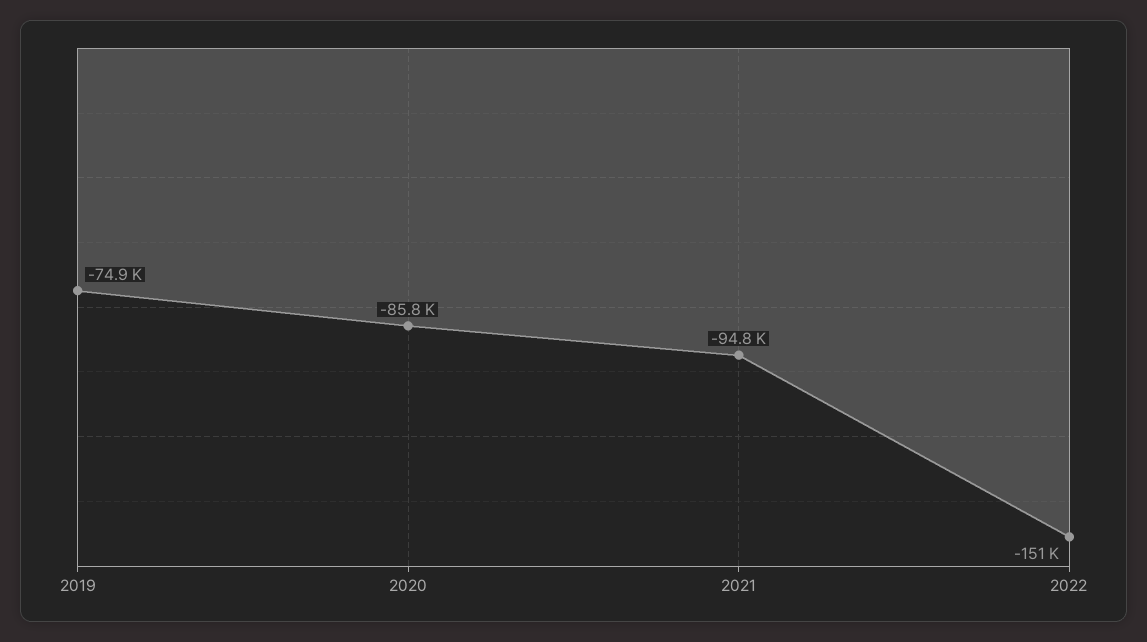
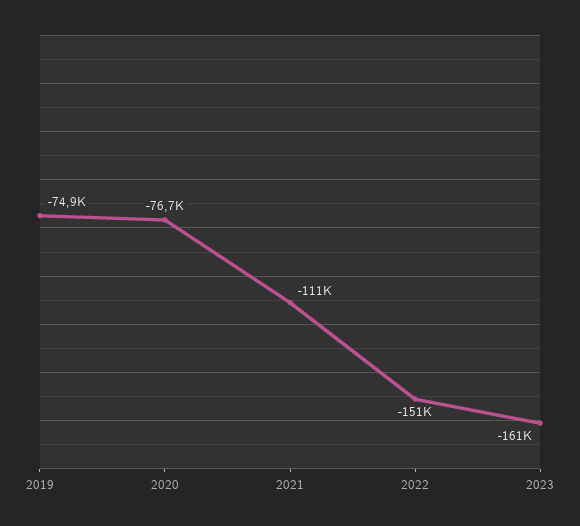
2020: -85800 -> -76700
2021: -94800 -> -111000
2023: none -> -161000

